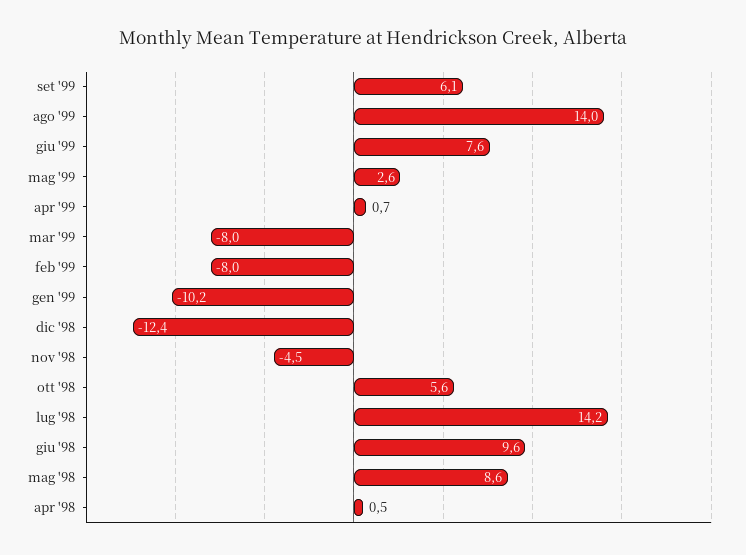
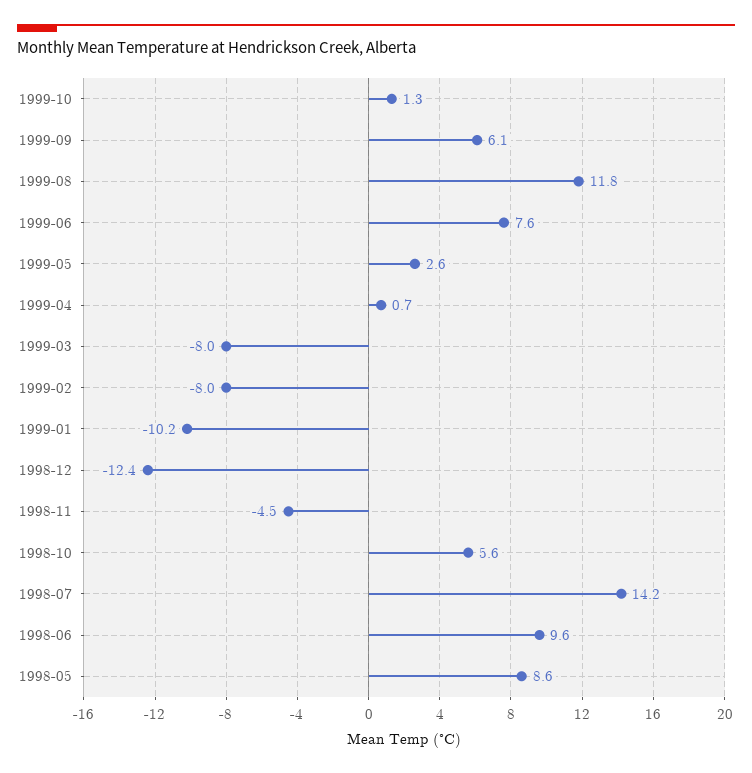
ago '99: 14 -> 11.8
apr '98: 0.5 -> none
1999-10: none -> 1.3

